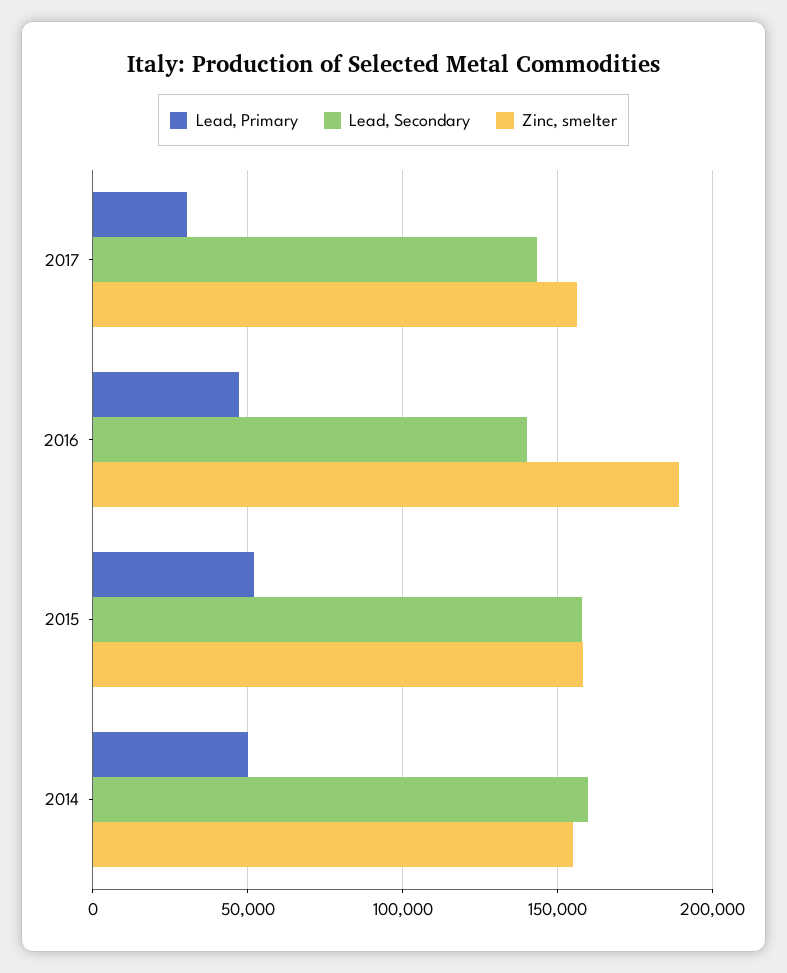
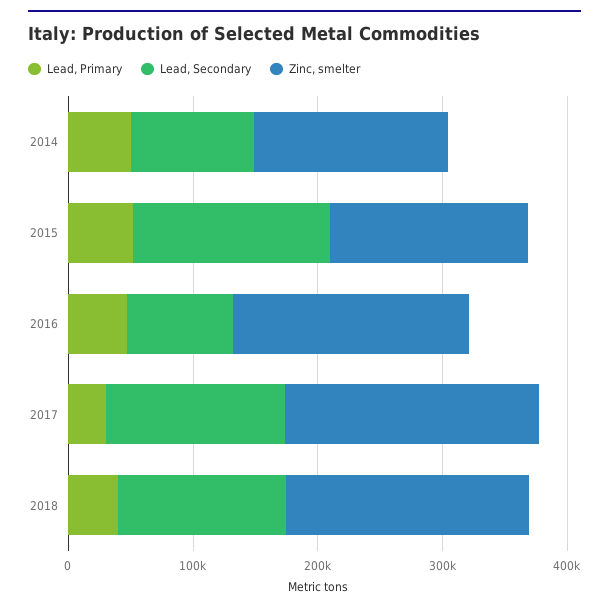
Zinc, smelter, 2017: 155000 -> 200000
Lead, Secondary, 2016: 140000 -> 80000
Lead, Secondary, 2014: 160000 -> 100000
Lead, Primary, 2018: none -> 40000
Lead, Secondary, 2018: none -> 140000
Zinc, smelter, 2018: none -> 200000

